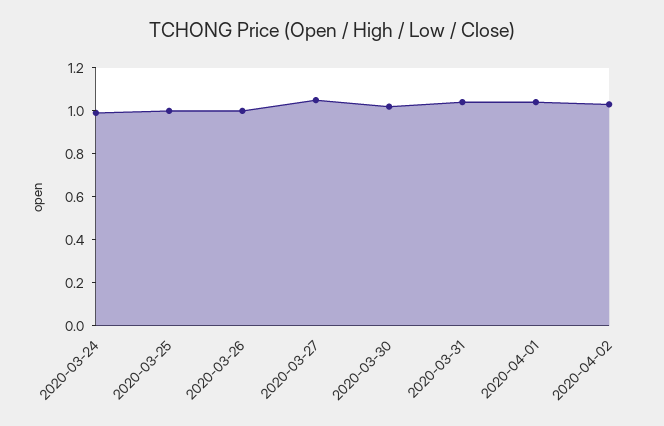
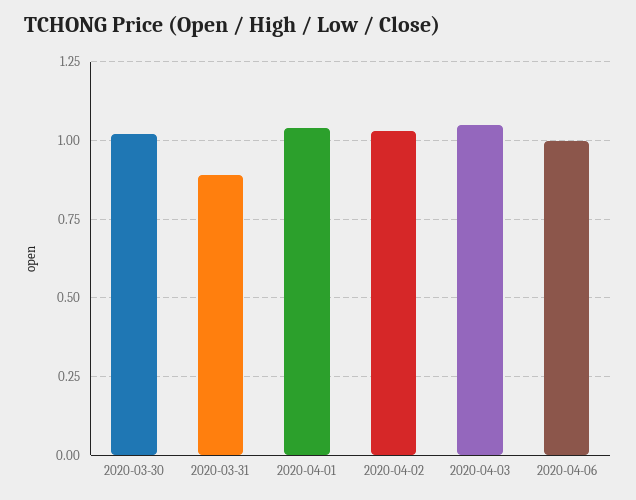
2020-03-24: 1 -> none
2020-03-25: 1 -> none
2020-03-26: 1 -> none
2020-03-27: 1.05 -> none
2020-03-31: 1.05 -> 0.9
2020-04-03: none -> 1.05
2020-04-06: none -> 1

